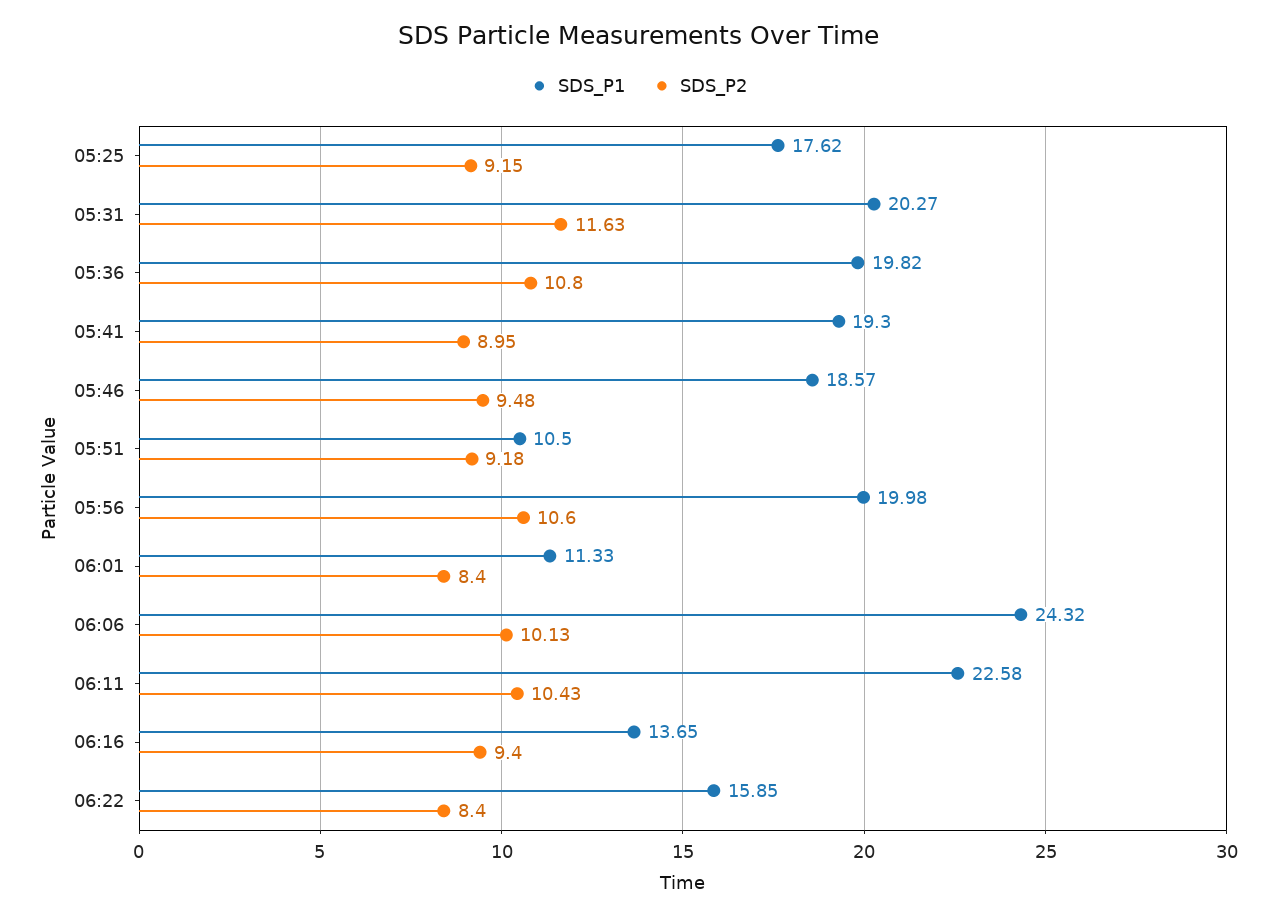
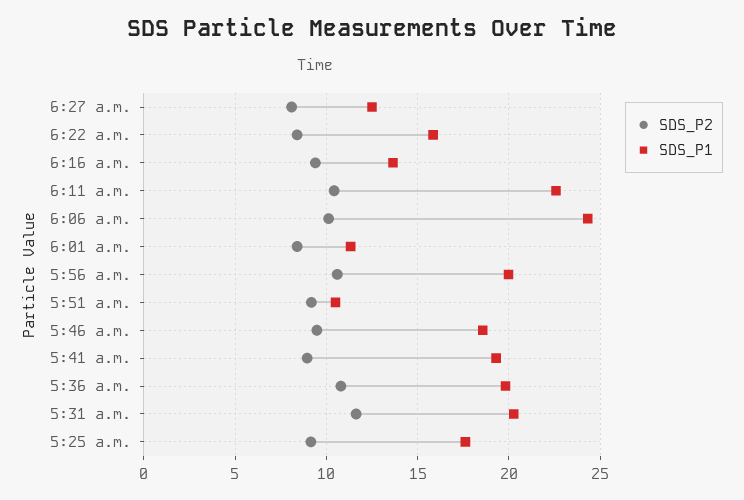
SDS_P2, 6:27 a.m.: none -> 8
SDS_P1, 6:27 a.m.: none -> 12.5

